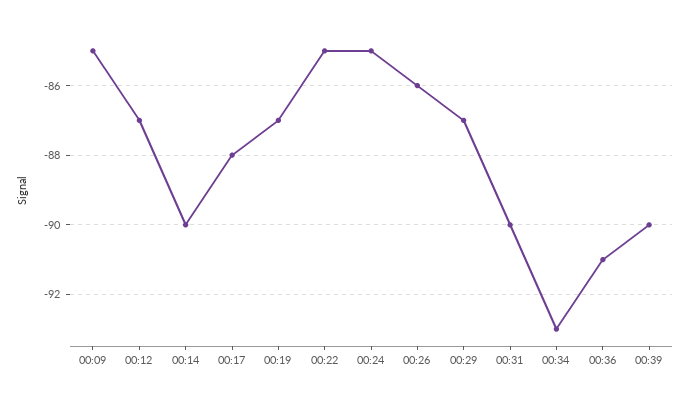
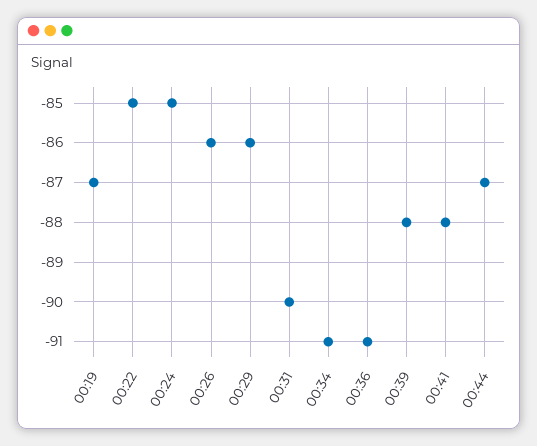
00:09: -85 -> none
00:12: -87 -> none
00:14: -90 -> none
00:17: -88 -> none
00:29: -87 -> -86
00:34: -93 -> -91
00:39: -90 -> -88
00:41: none -> -88
00:44: none -> -87

